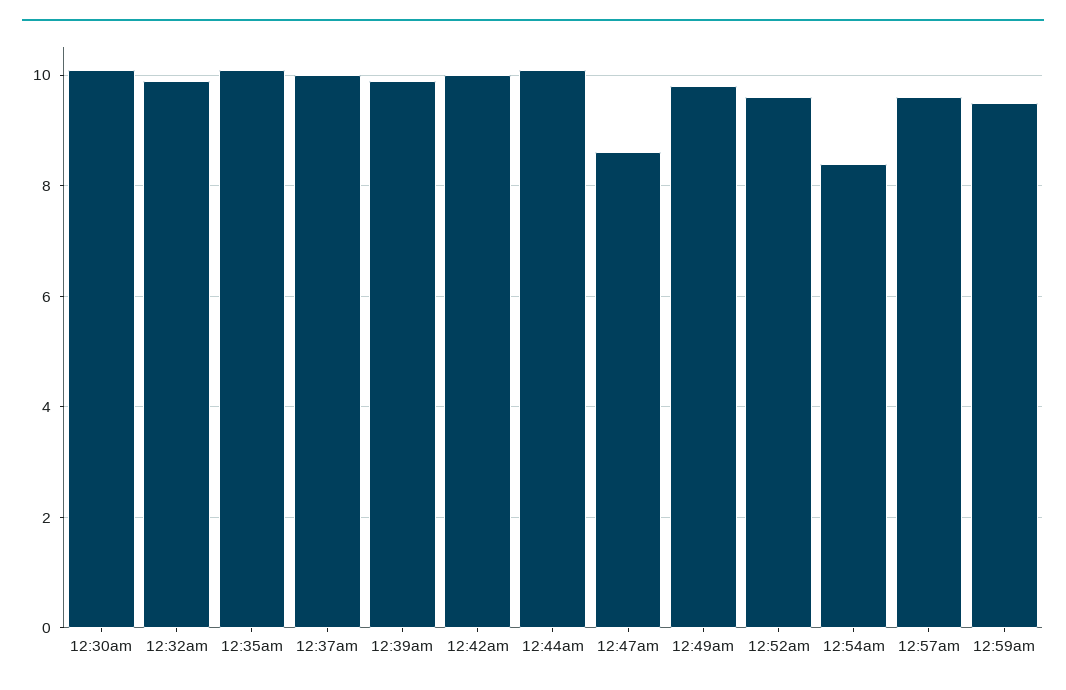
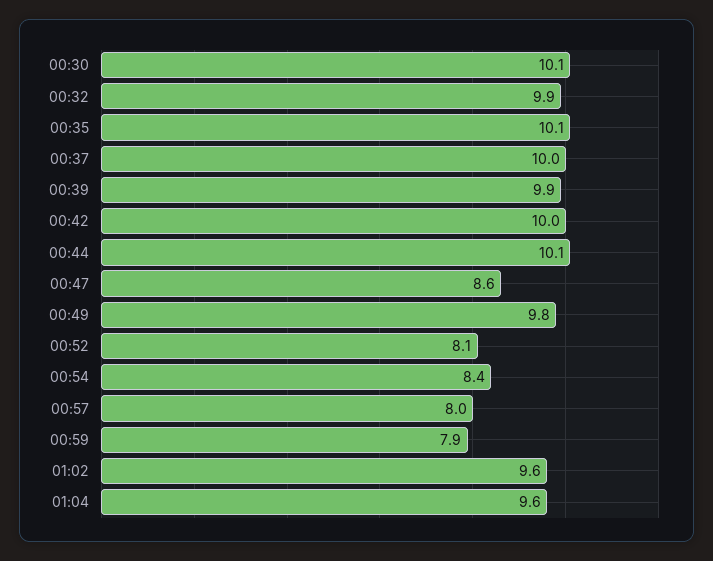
12:52am: 9.5 -> 8.1
12:57am: 9.5 -> 8
12:59am: 9.5 -> 7.9
01:02: none -> 9.6
01:04: none -> 9.6

